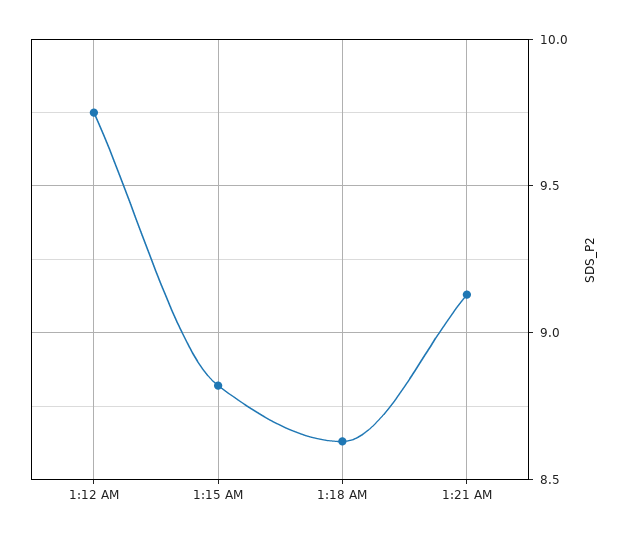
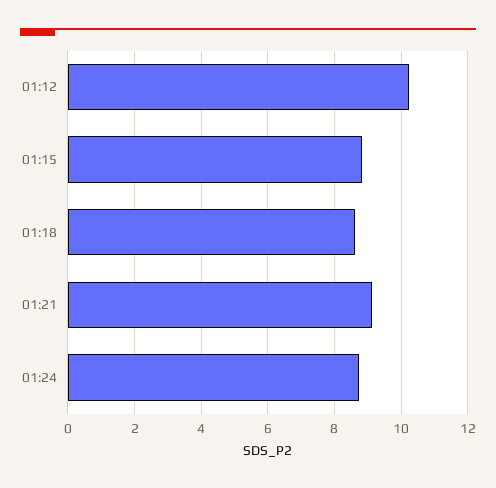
1:12 AM: 9.75 -> 10.2
01:24: none -> 8.8

